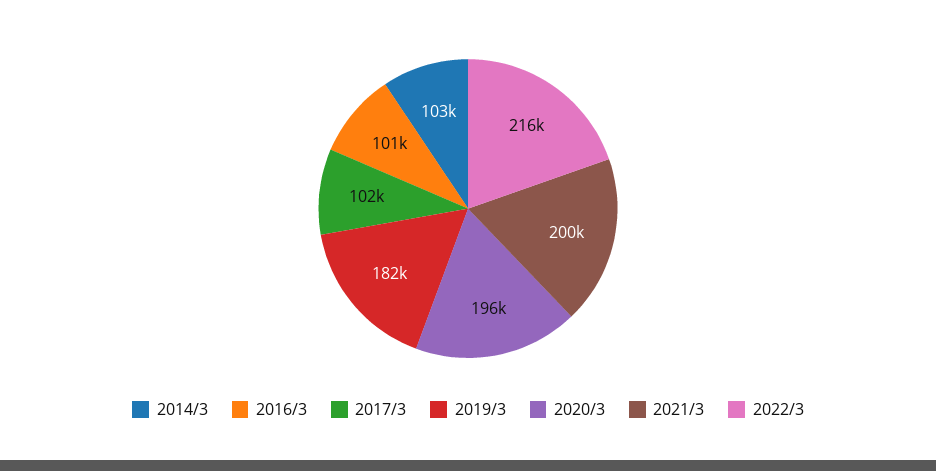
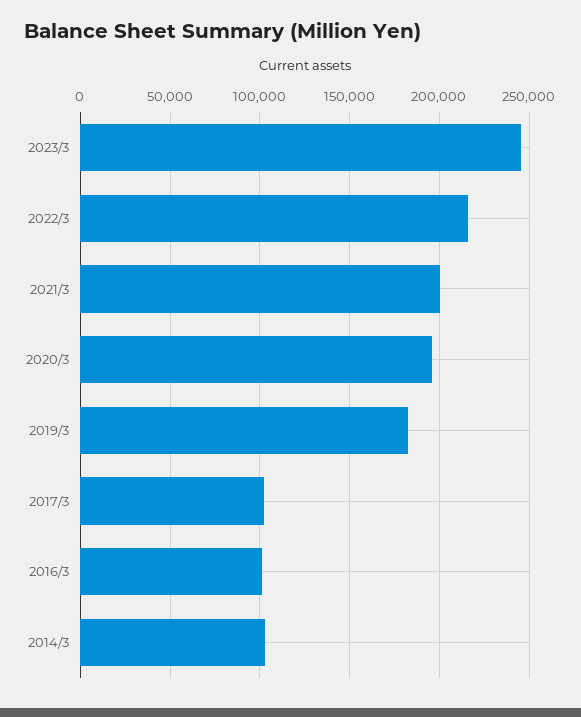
2023/3: none -> 245000

